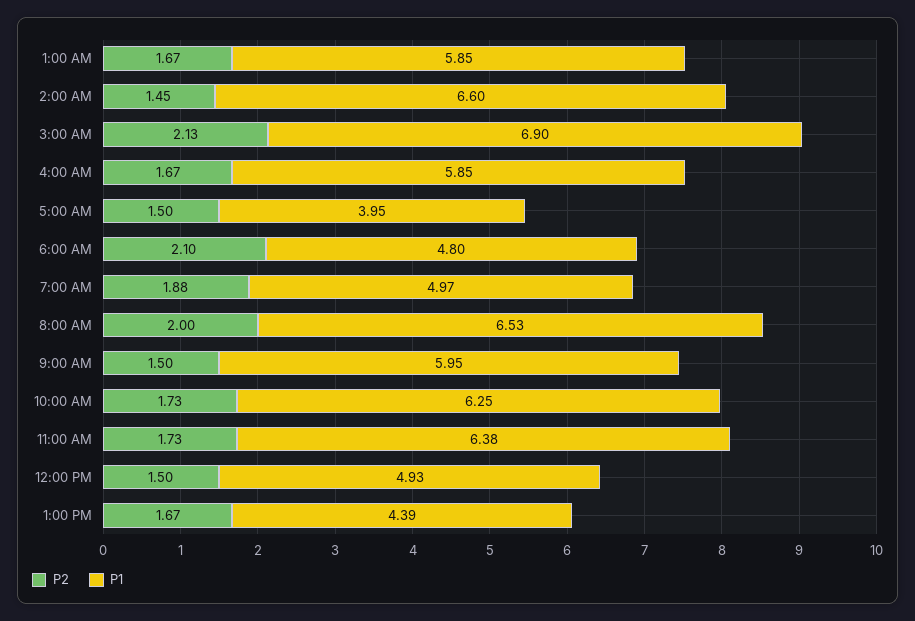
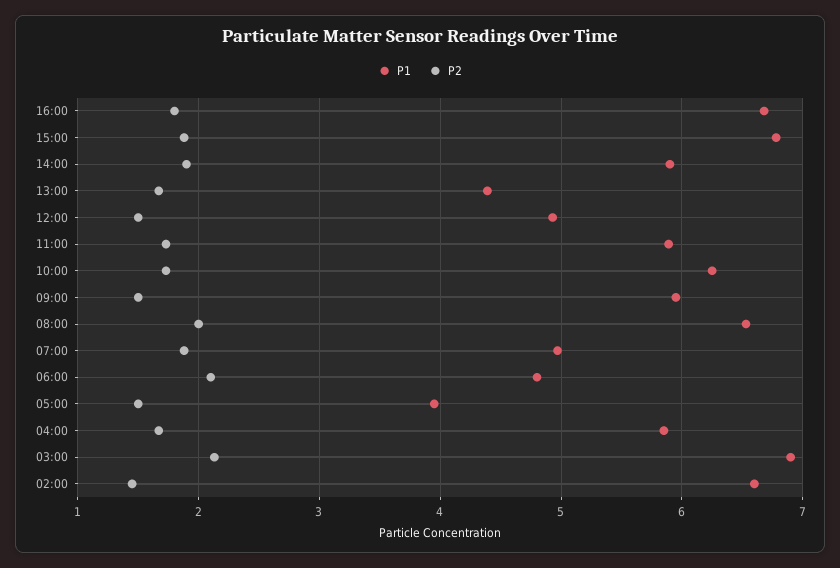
P2, 1:00 AM: 1.67 -> none
P1, 1:00 AM: 5.85 -> none
P1, 11:00 AM: 6.38 -> 5.9
P1, 16:00: none -> 6.7
P2, 16:00: none -> 1.8
P1, 15:00: none -> 6.8
P2, 15:00: none -> 1.9
P1, 14:00: none -> 5.9
P2, 14:00: none -> 1.9

